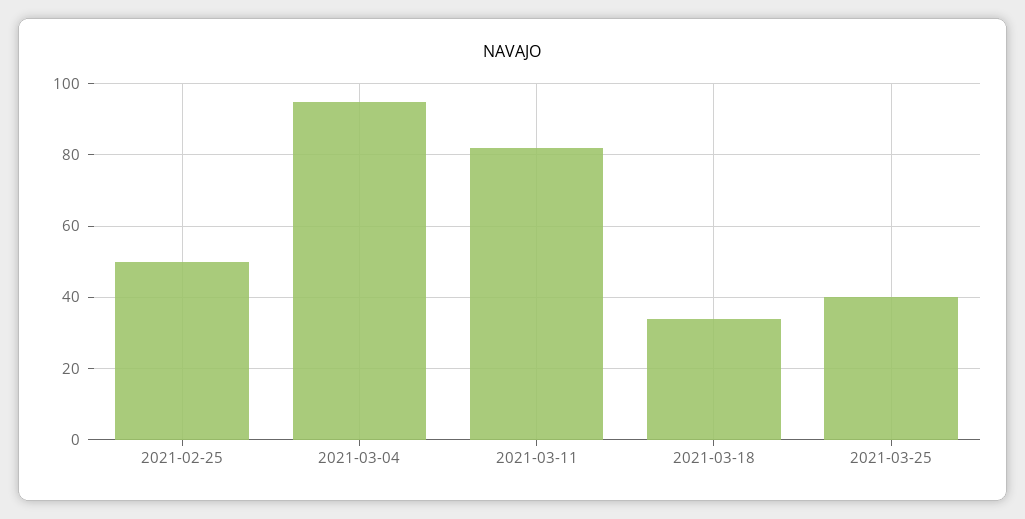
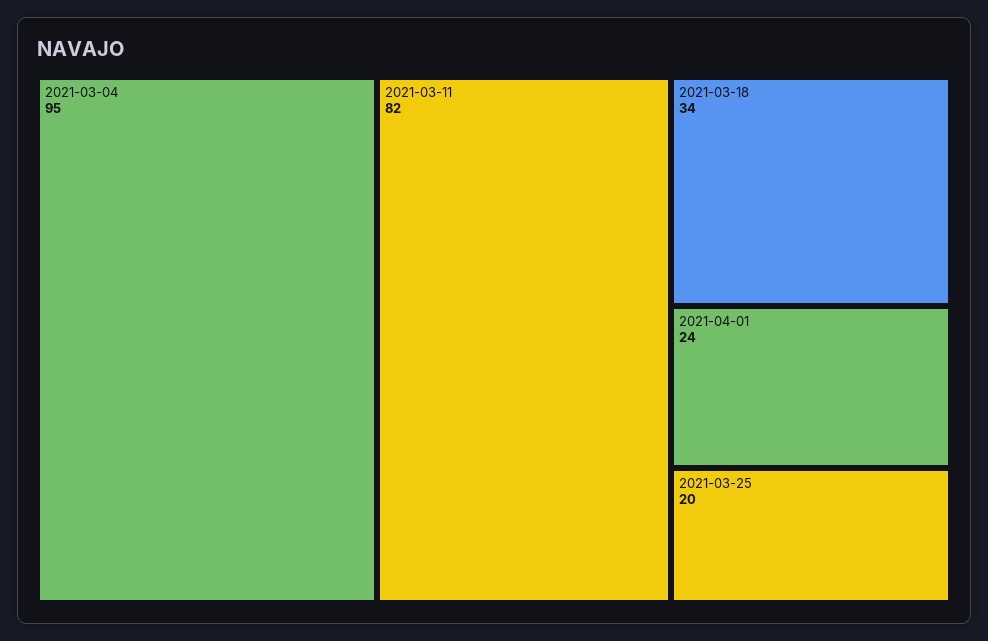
2021-02-25: 50 -> none
2021-03-25: 40 -> 20
2021-04-01: none -> 24

